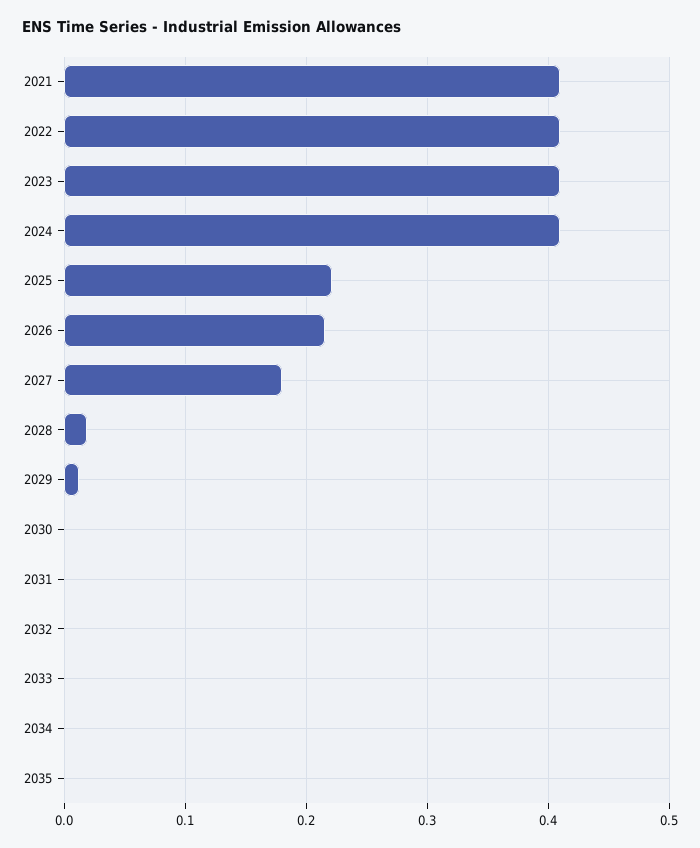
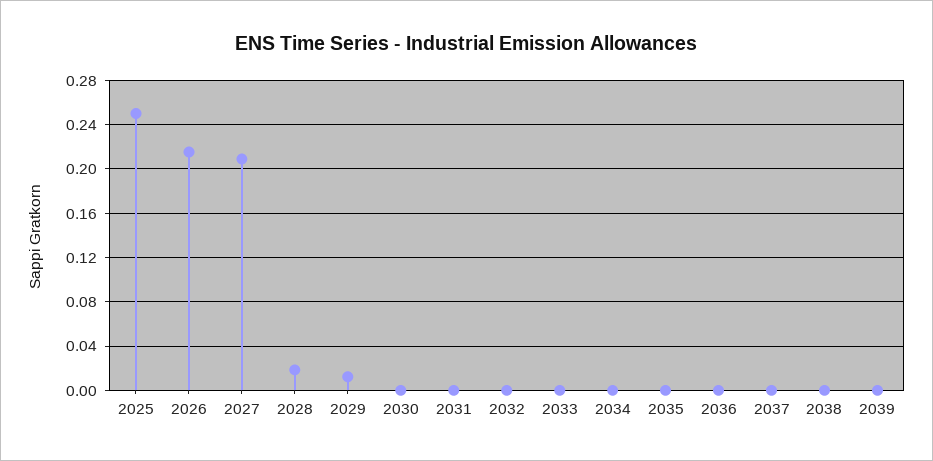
2021: 0.41 -> none
2022: 0.41 -> none
2023: 0.41 -> none
2024: 0.41 -> none
2025: 0.22 -> 0.25
2027: 0.18 -> 0.21
2036: none -> 0
2037: none -> 0
2038: none -> 0
2039: none -> 0

